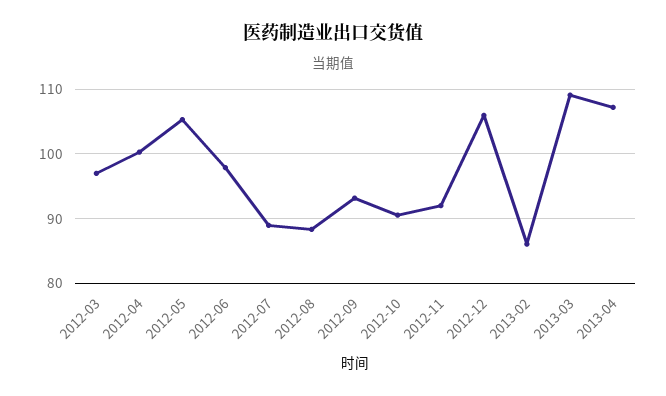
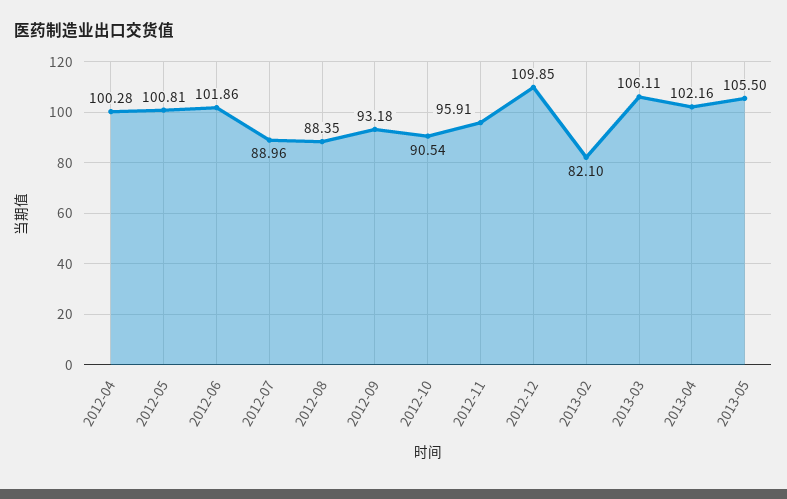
2012-03: 97 -> none
2012-05: 105 -> 100.81
2012-06: 98 -> 101.86
2012-11: 92 -> 95.91
2012-12: 106 -> 109.85
2013-02: 86 -> 82.1
2013-03: 109 -> 106.11
2013-04: 107 -> 102.16
2013-05: none -> 105.5

